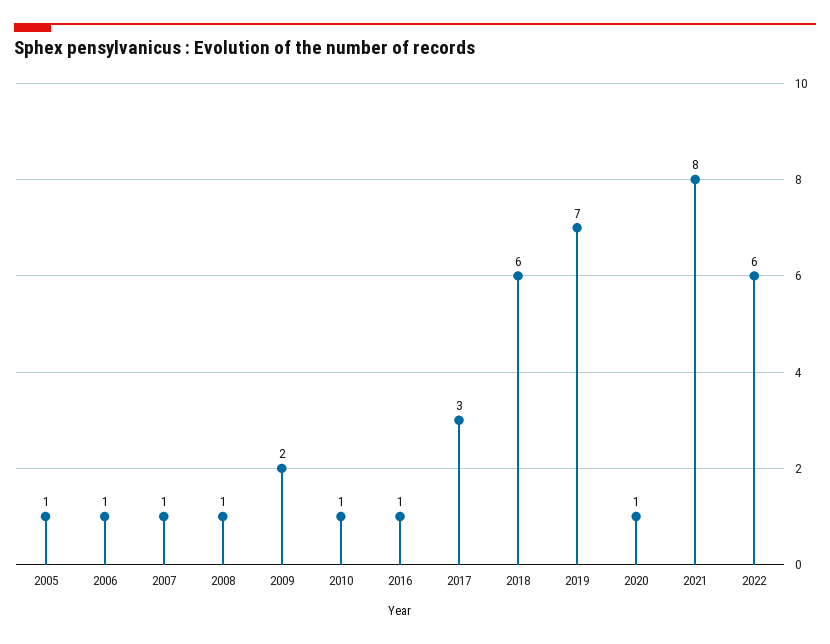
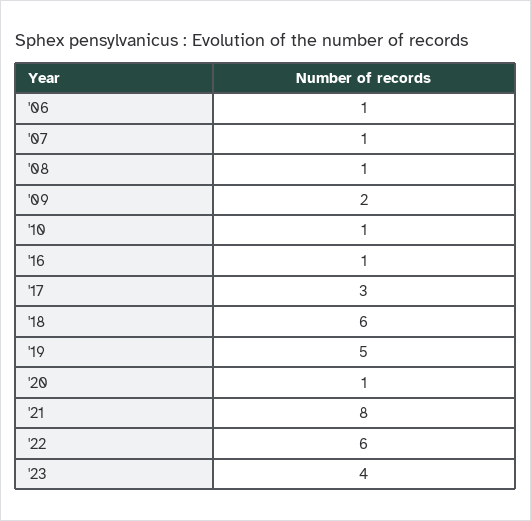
2005: 1 -> none
2019: 7 -> 5
'23: none -> 4

